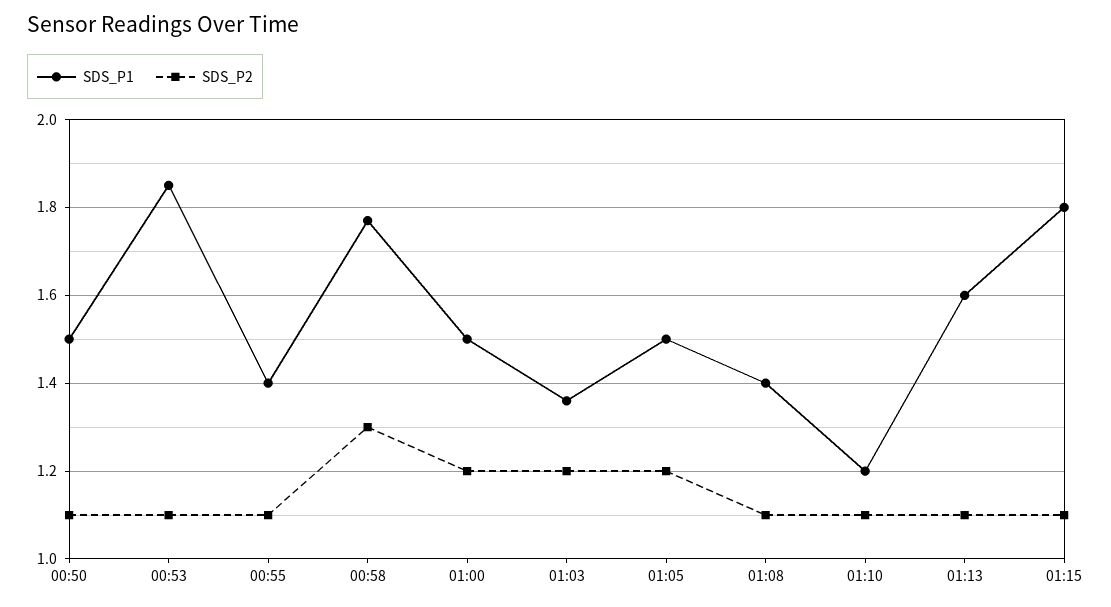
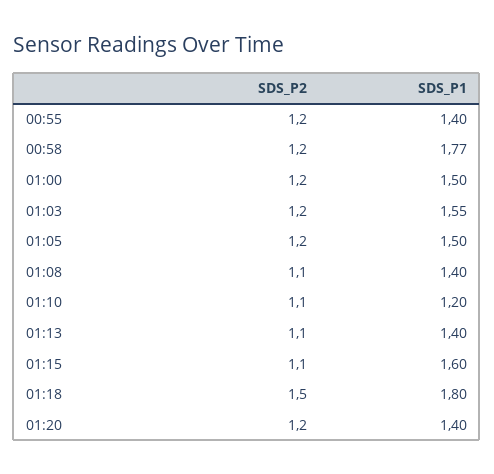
SDS_P1, 00:50: 1.5 -> none
SDS_P2, 00:50: 1.1 -> none
SDS_P1, 00:53: 1.85 -> none
SDS_P2, 00:53: 1.1 -> none
SDS_P2, 00:55: 1.1 -> 1.2
SDS_P2, 00:58: 1.3 -> 1.2
SDS_P1, 01:03: 1.35 -> 1.55
SDS_P1, 01:13: 1.6 -> 1.4
SDS_P1, 01:15: 1.8 -> 1.6
SDS_P2, 01:18: none -> 1.5
SDS_P1, 01:18: none -> 1.8
SDS_P2, 01:20: none -> 1.2
SDS_P1, 01:20: none -> 1.4

